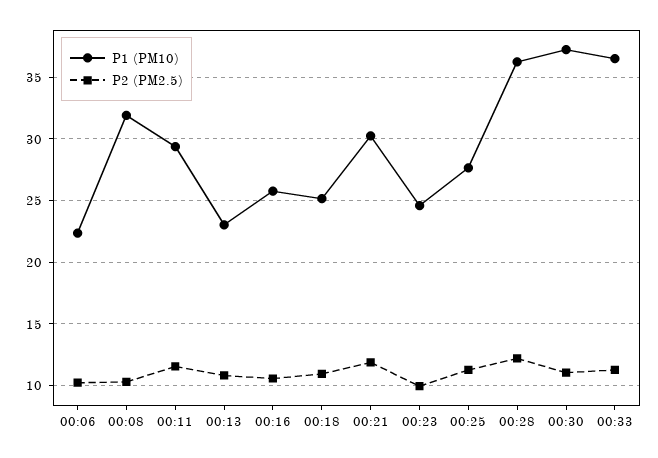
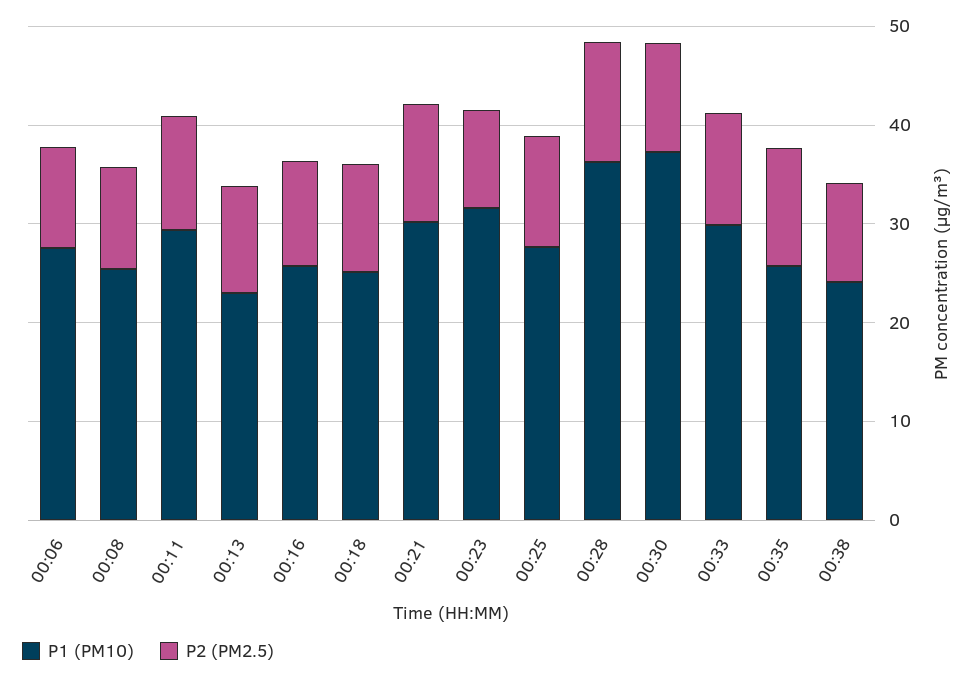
P1 (PM10), 00:06: 22.5 -> 28
P1 (PM10), 00:08: 32 -> 26
P1 (PM10), 00:23: 24.5 -> 32
P1 (PM10), 00:33: 36.5 -> 30
P1 (PM10), 00:35: none -> 26
P2 (PM2.5), 00:35: none -> 12
P1 (PM10), 00:38: none -> 24
P2 (PM2.5), 00:38: none -> 10

